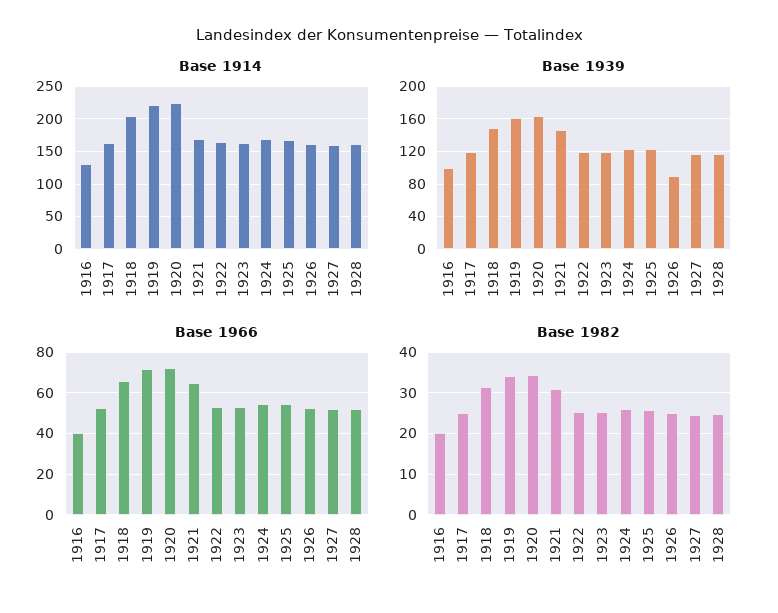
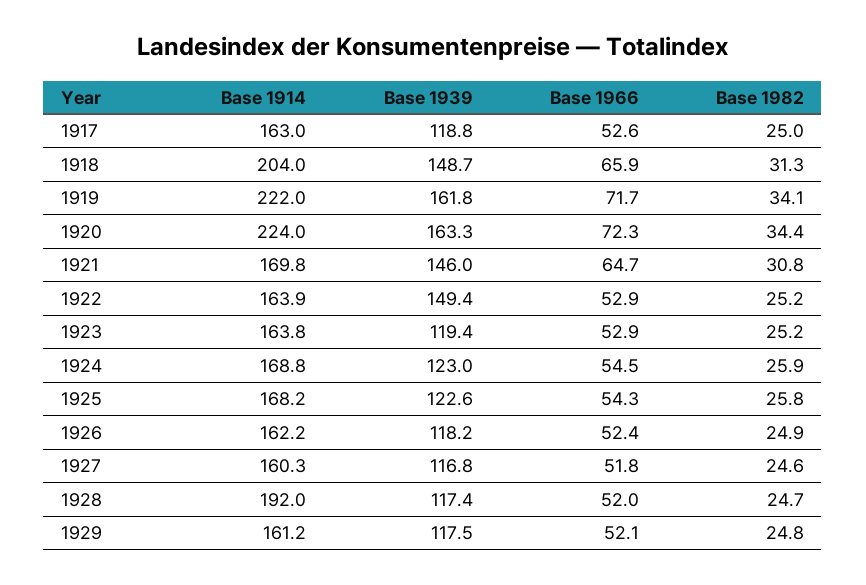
Base 1914, 1916: 130 -> none
Base 1914, 1928: 160 -> 192
Base 1939, 1916: 100 -> none
Base 1939, 1922: 120 -> 149.4
Base 1939, 1926: 90 -> 118.2
Base 1966, 1916: 40 -> none
Base 1982, 1916: 20 -> none
Base 1914, 1929: none -> 161.2
Base 1939, 1929: none -> 117.5
Base 1966, 1929: none -> 52.1
Base 1982, 1929: none -> 24.8

